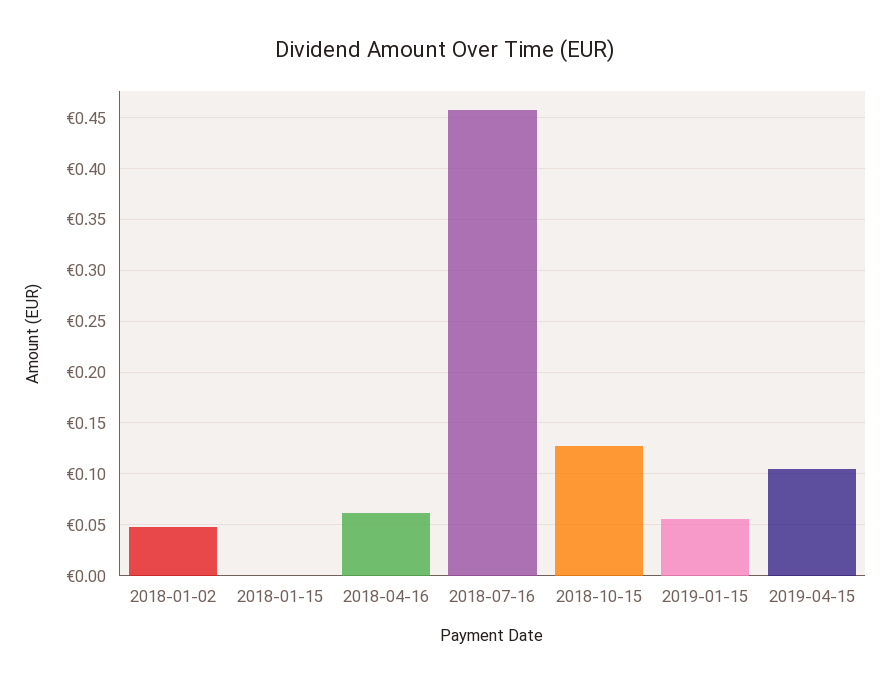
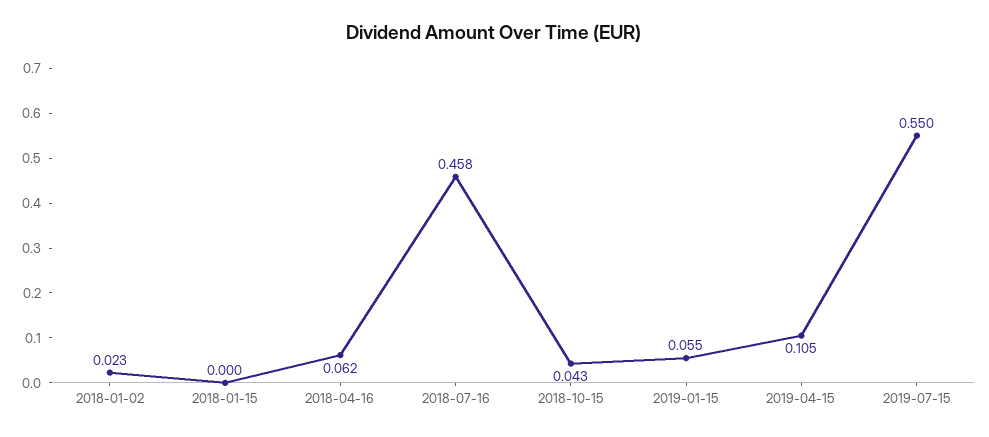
2018-01-02: 0.05 -> 0.023
2018-10-15: 0.13 -> 0.043
2019-07-15: none -> 0.55

